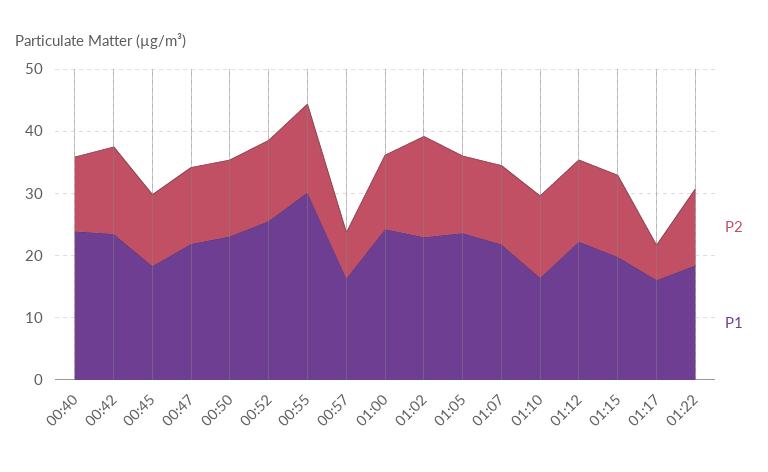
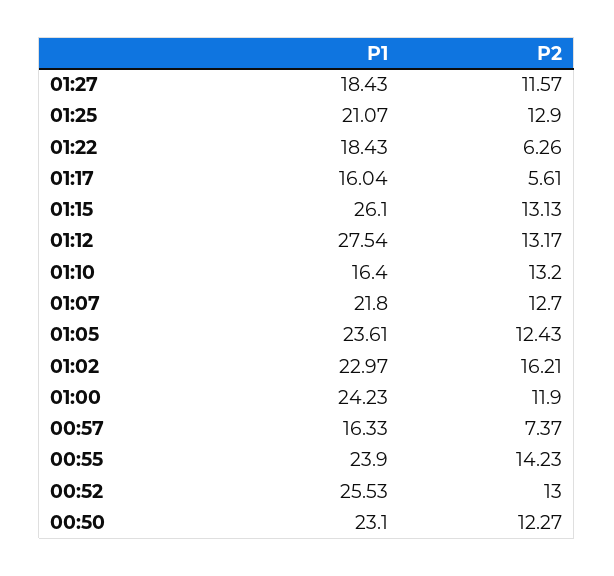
P2, 00:40: 12 -> none
P1, 00:40: 24 -> none
P2, 00:42: 14 -> none
P1, 00:42: 24 -> none
P2, 00:45: 12 -> none
P1, 00:45: 18 -> none
P2, 00:47: 12 -> none
P1, 00:47: 22 -> none
P1, 00:55: 30 -> 23.9
P1, 01:12: 22 -> 27.54
P1, 01:15: 20 -> 26.1
P2, 01:22: 12 -> 6.26
P1, 01:27: none -> 18.43
P2, 01:27: none -> 11.57
P1, 01:25: none -> 21.07
P2, 01:25: none -> 12.9

